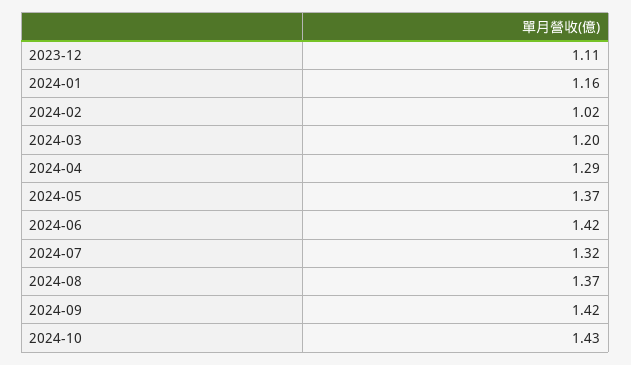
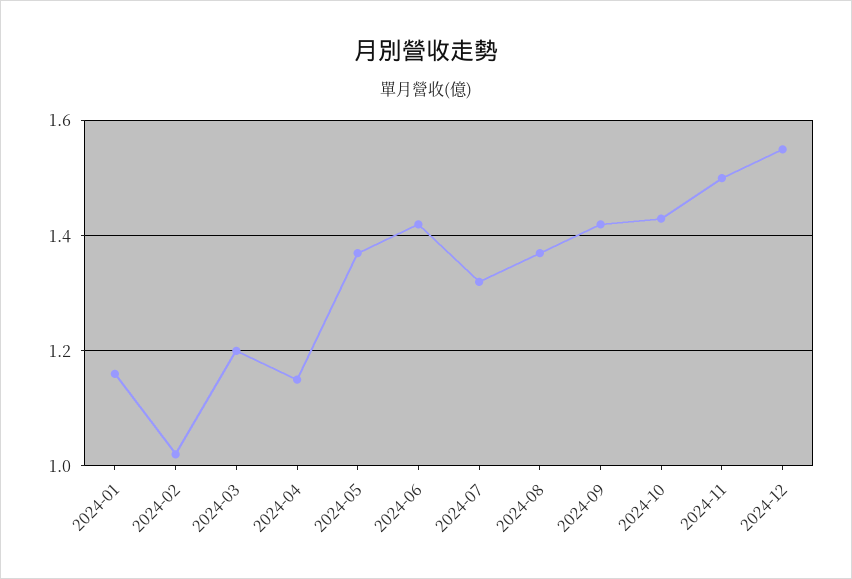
2023-12: 1.11 -> none
2024-04: 1.29 -> 1.15
2024-11: none -> 1.5
2024-12: none -> 1.55

